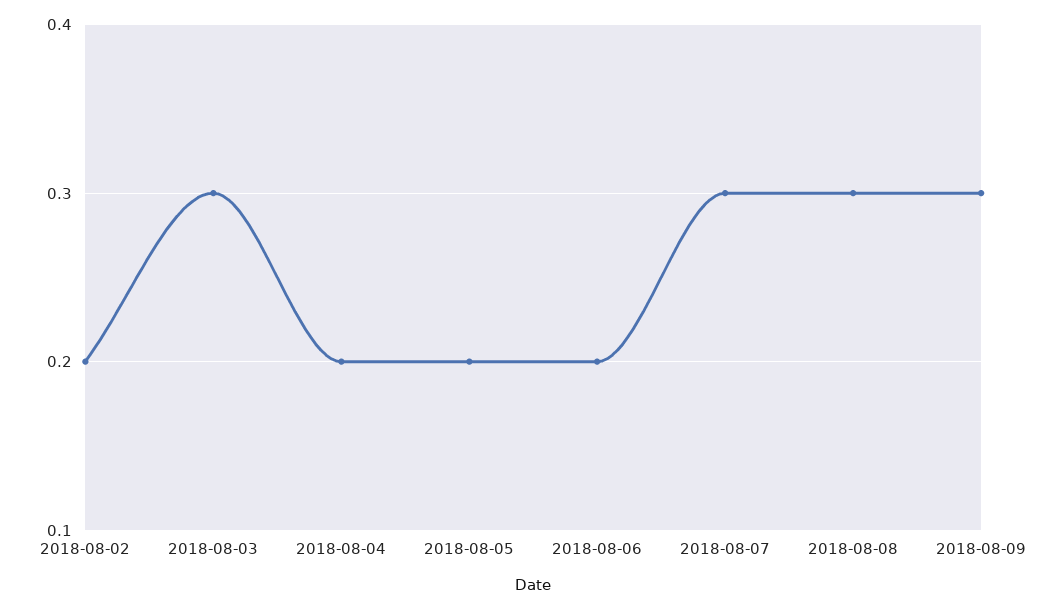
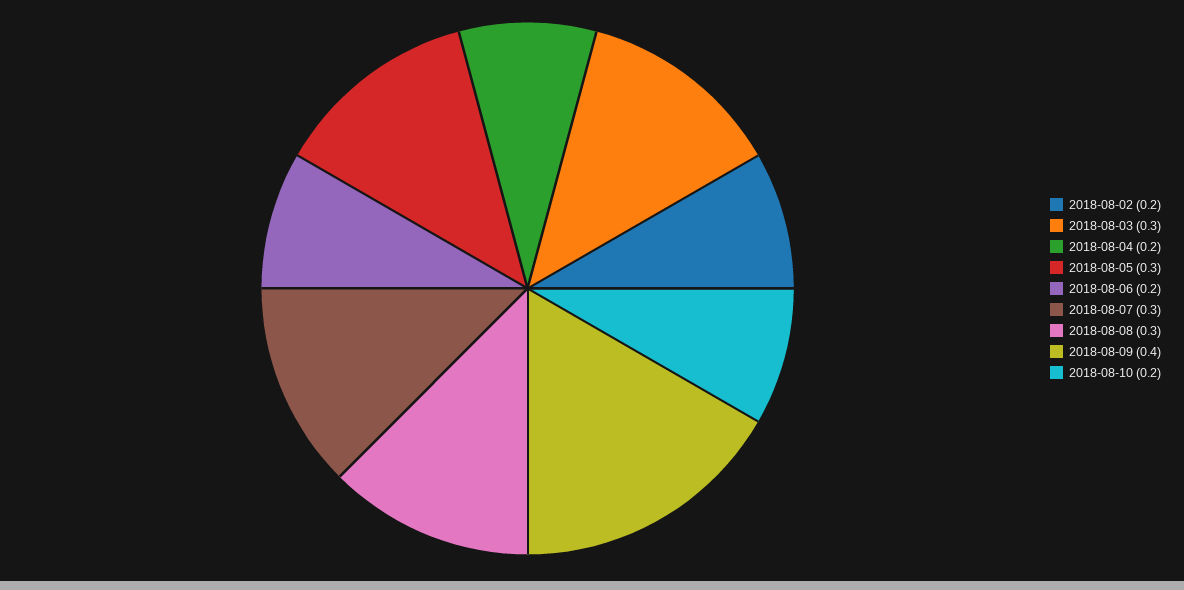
2018-08-05: 0.2 -> 0.3
2018-08-09: 0.3 -> 0.4
2018-08-10: none -> 0.2

